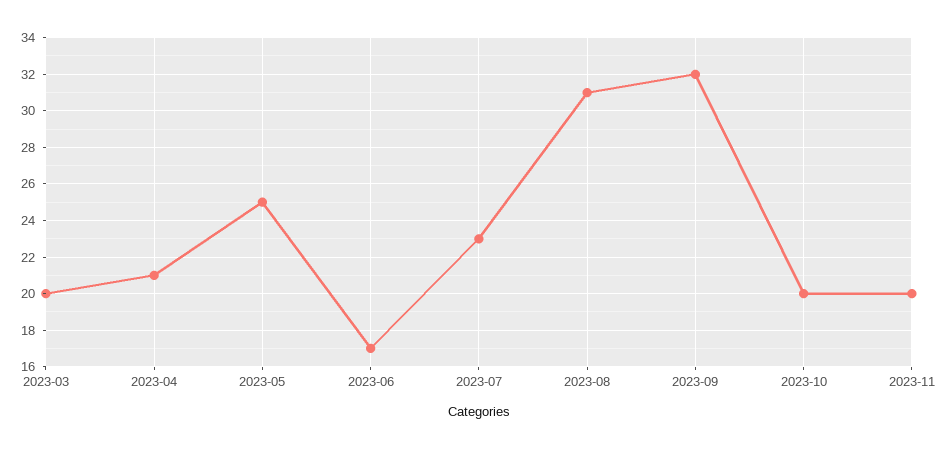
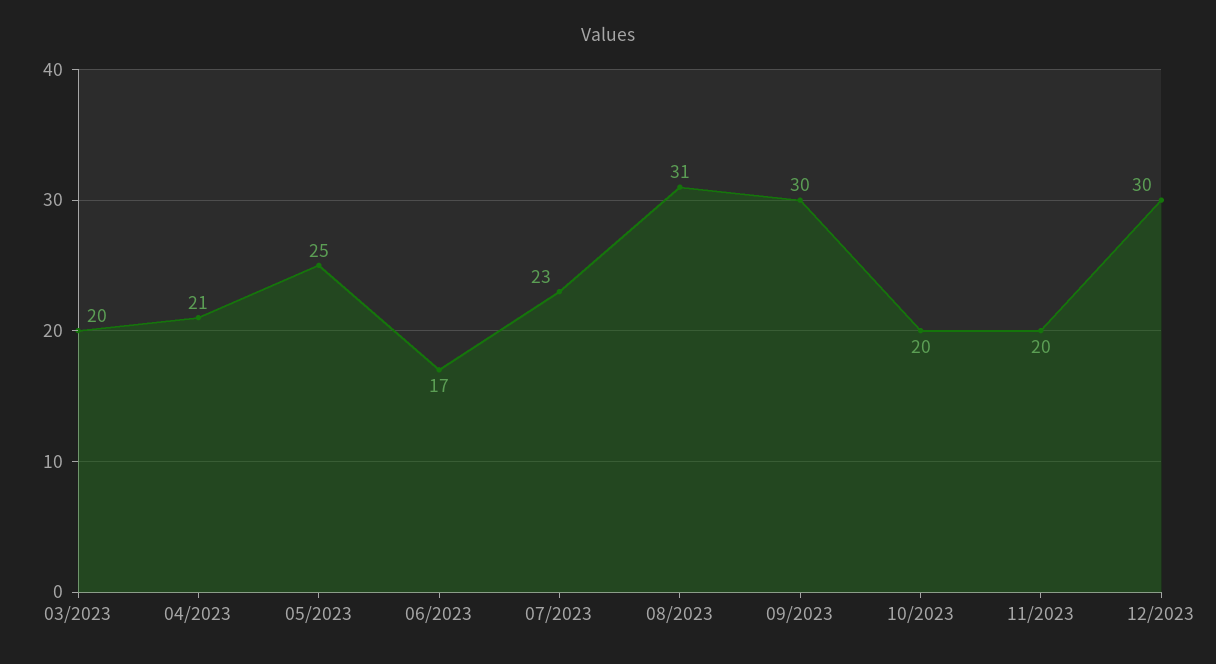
2023-09: 32 -> 30
12/2023: none -> 30

